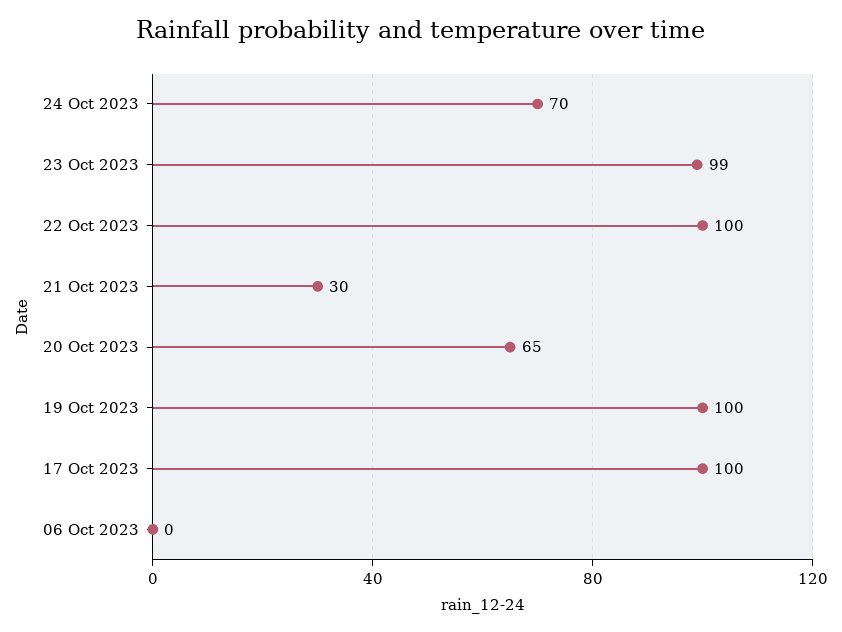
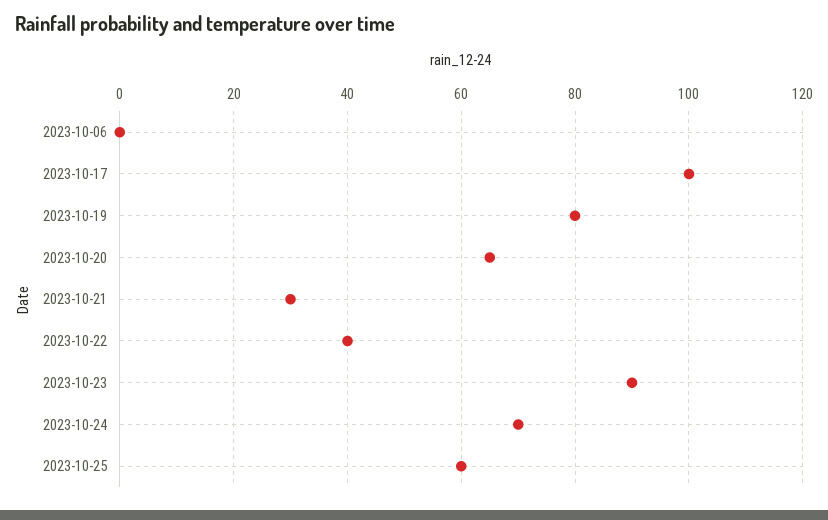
23 Oct 2023: 99 -> 90
22 Oct 2023: 100 -> 40
19 Oct 2023: 100 -> 80
2023-10-25: none -> 60

